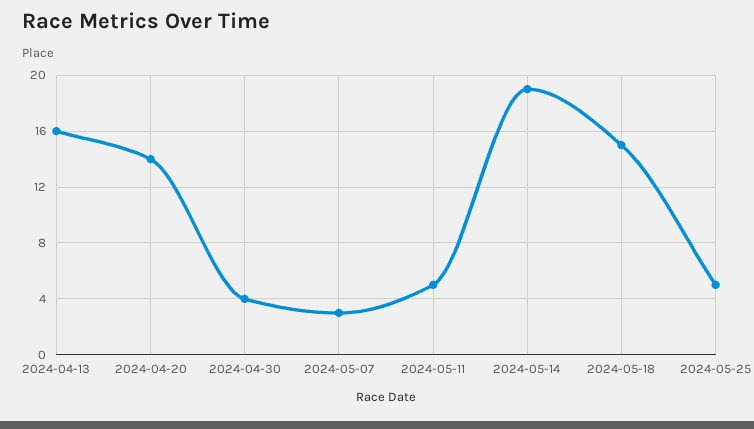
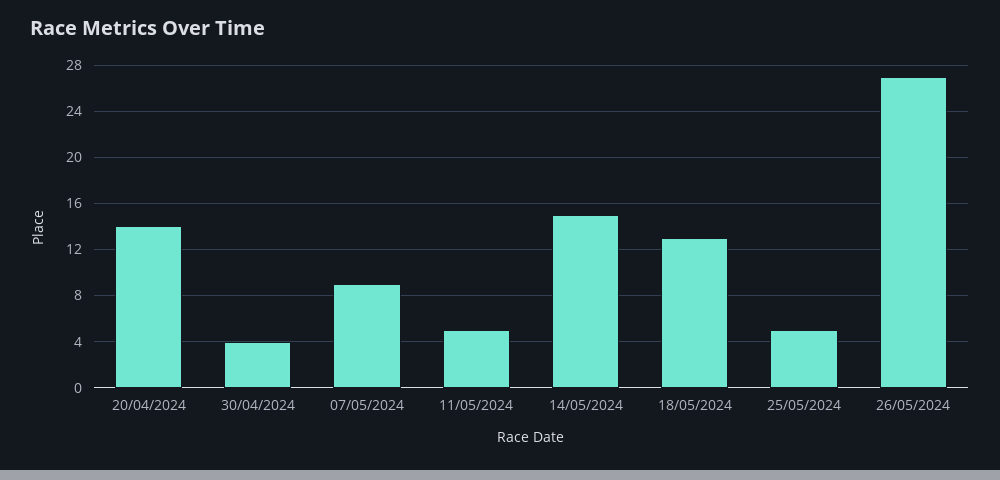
2024-04-13: 16 -> none
2024-05-07: 3 -> 9
2024-05-14: 19 -> 15
2024-05-18: 15 -> 13
26/05/2024: none -> 27

